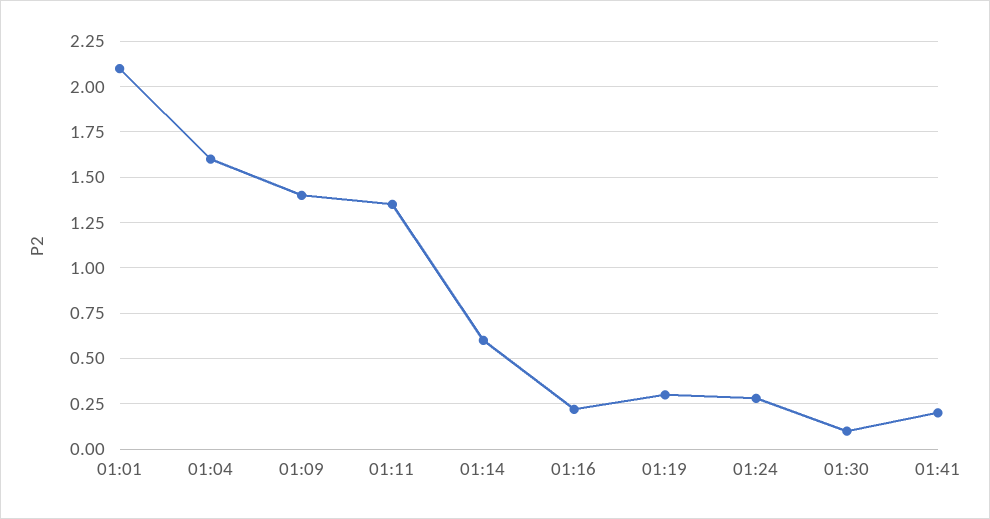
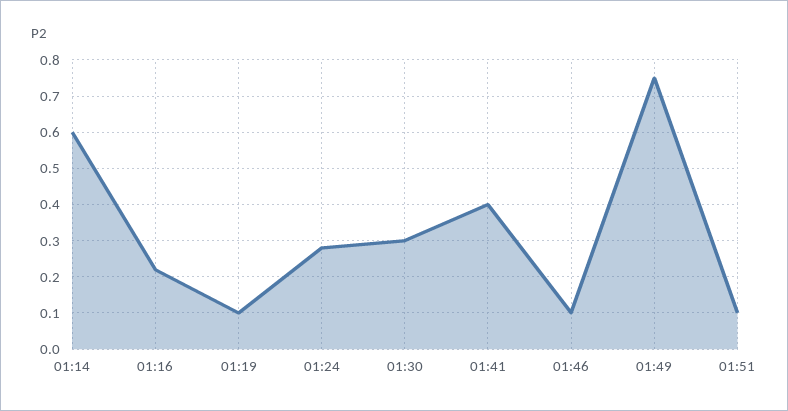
01:01: 2.1 -> none
01:04: 1.6 -> none
01:09: 1.4 -> none
01:11: 1.35 -> none
01:19: 0.3 -> 0.1
01:30: 0.1 -> 0.3
01:41: 0.2 -> 0.4
01:46: none -> 0.1
01:49: none -> 0.75
01:51: none -> 0.1

